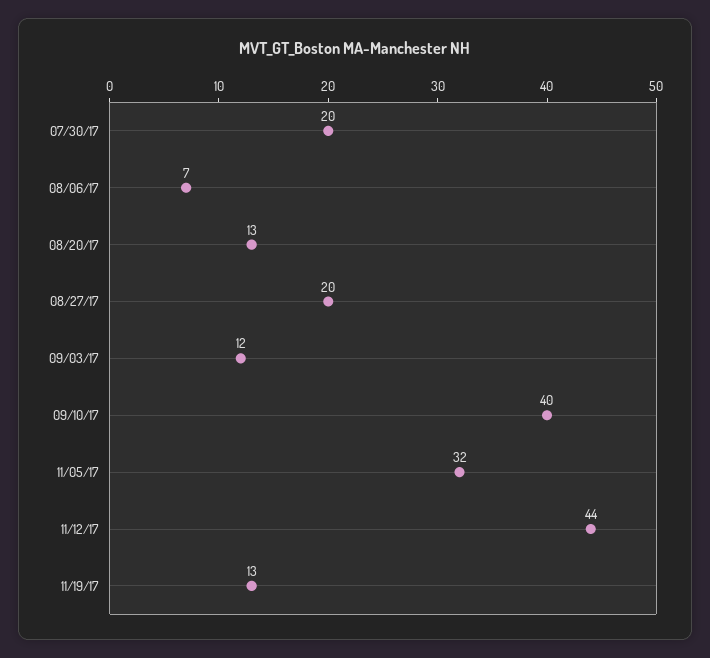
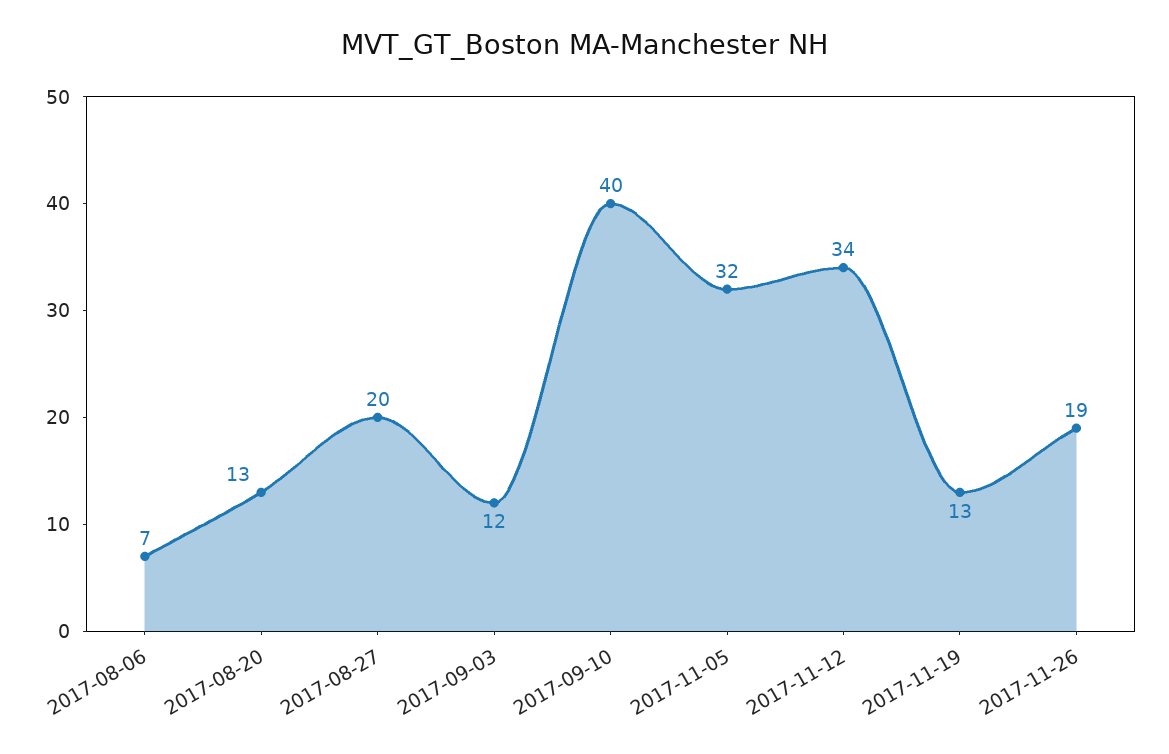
07/30/17: 20 -> none
11/12/17: 44 -> 34
2017-11-26: none -> 19

